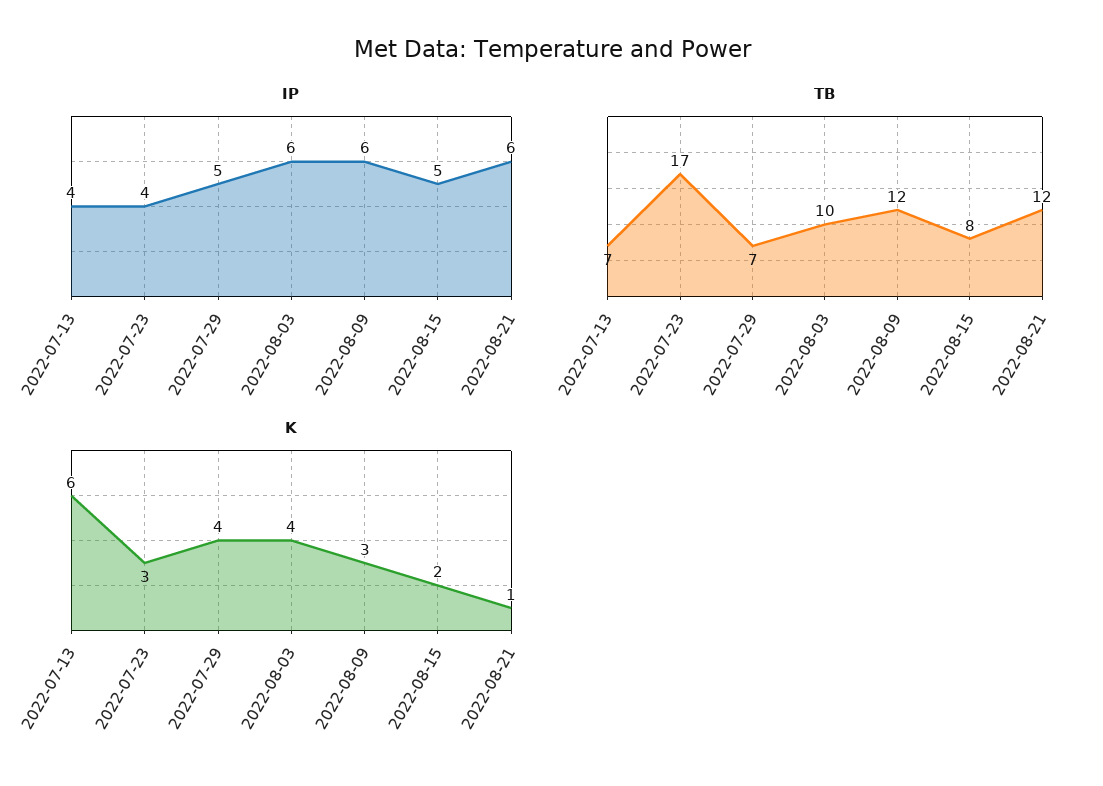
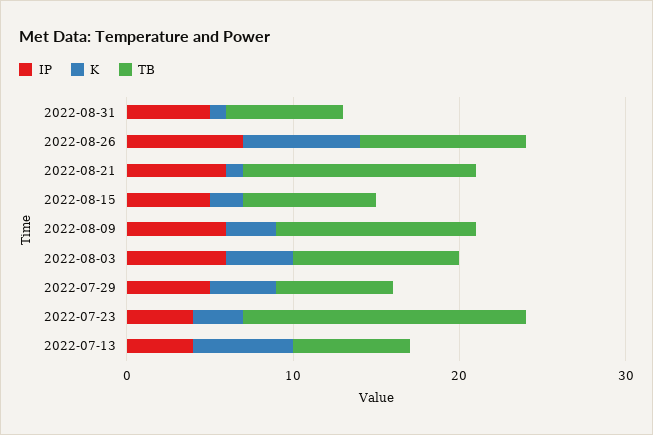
TB, 2022-08-21: 12 -> 14
IP, 2022-08-31: none -> 5
K, 2022-08-31: none -> 1
TB, 2022-08-31: none -> 7
IP, 2022-08-26: none -> 7
K, 2022-08-26: none -> 7
TB, 2022-08-26: none -> 10

